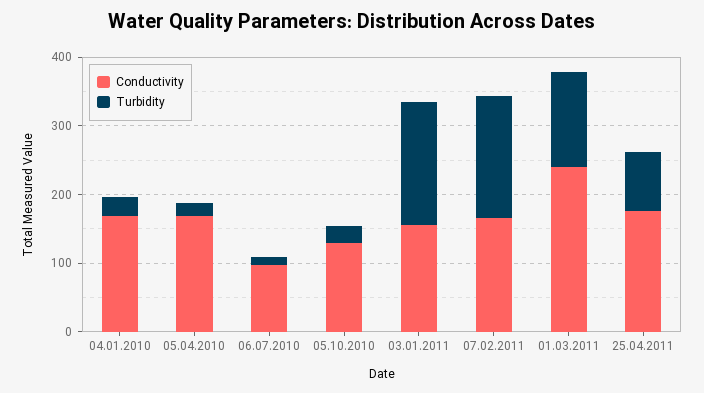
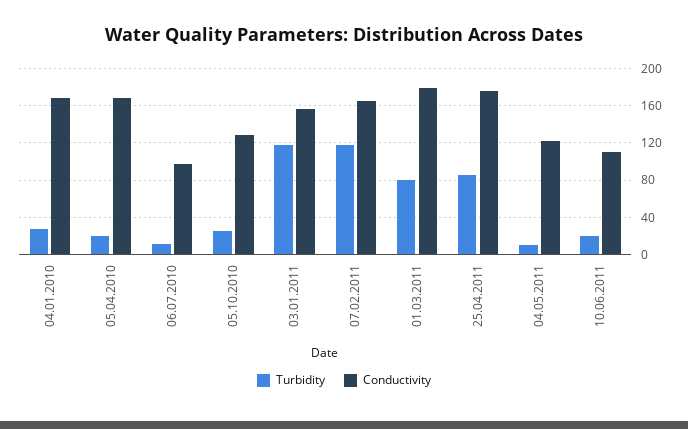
Turbidity, 03.01.2011: 180 -> 120
Turbidity, 07.02.2011: 180 -> 120
Conductivity, 01.03.2011: 240 -> 180
Turbidity, 01.03.2011: 140 -> 80
Turbidity, 04.05.2011: none -> 10
Conductivity, 04.05.2011: none -> 120
Turbidity, 10.06.2011: none -> 20
Conductivity, 10.06.2011: none -> 110

